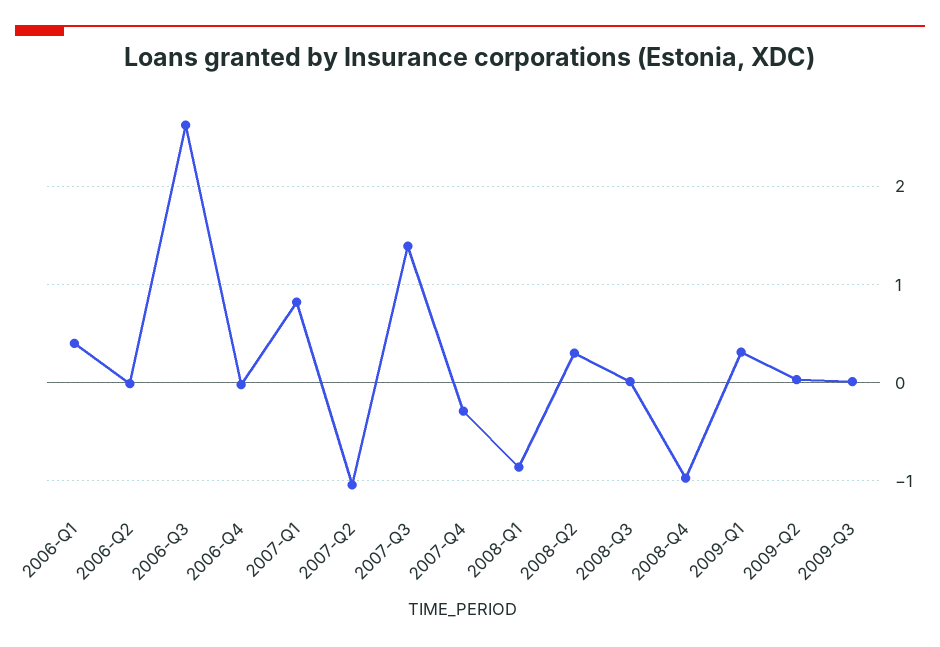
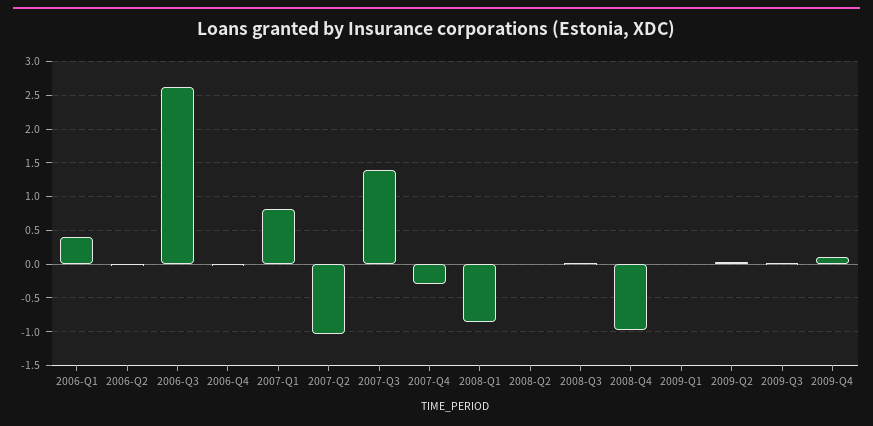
2008-Q2: 0.3 -> 0
2009-Q1: 0.3 -> 0
2009-Q4: none -> 0.1

